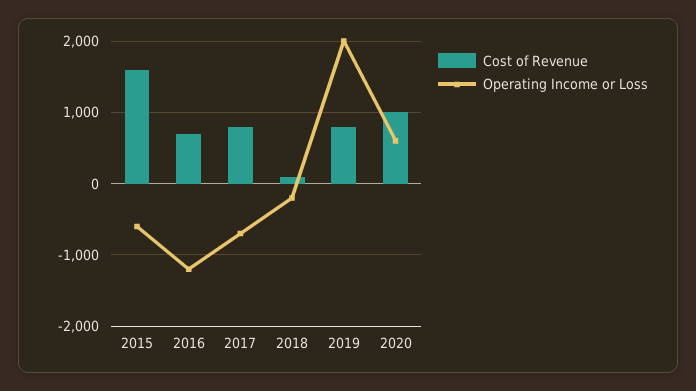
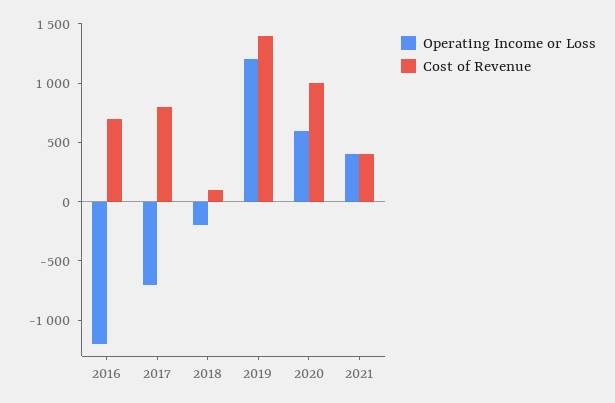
Cost of Revenue, 2015: 1600 -> none
Operating Income or Loss, 2015: -600 -> none
Cost of Revenue, 2019: 800 -> 1400
Operating Income or Loss, 2019: 2000 -> 1200
Operating Income or Loss, 2021: none -> 400
Cost of Revenue, 2021: none -> 400

